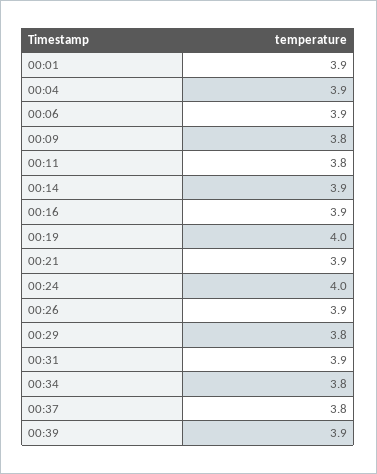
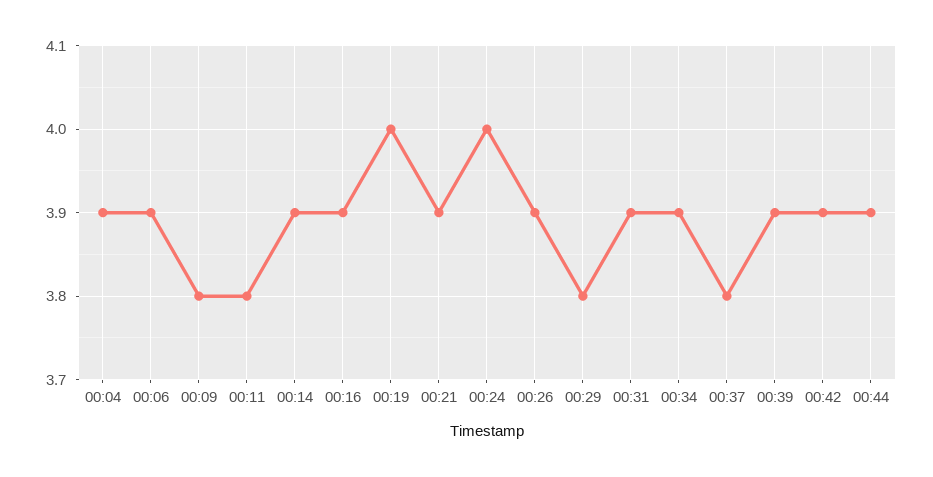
00:01: 3.9 -> none
00:34: 3.8 -> 3.9
00:42: none -> 3.9
00:44: none -> 3.9

